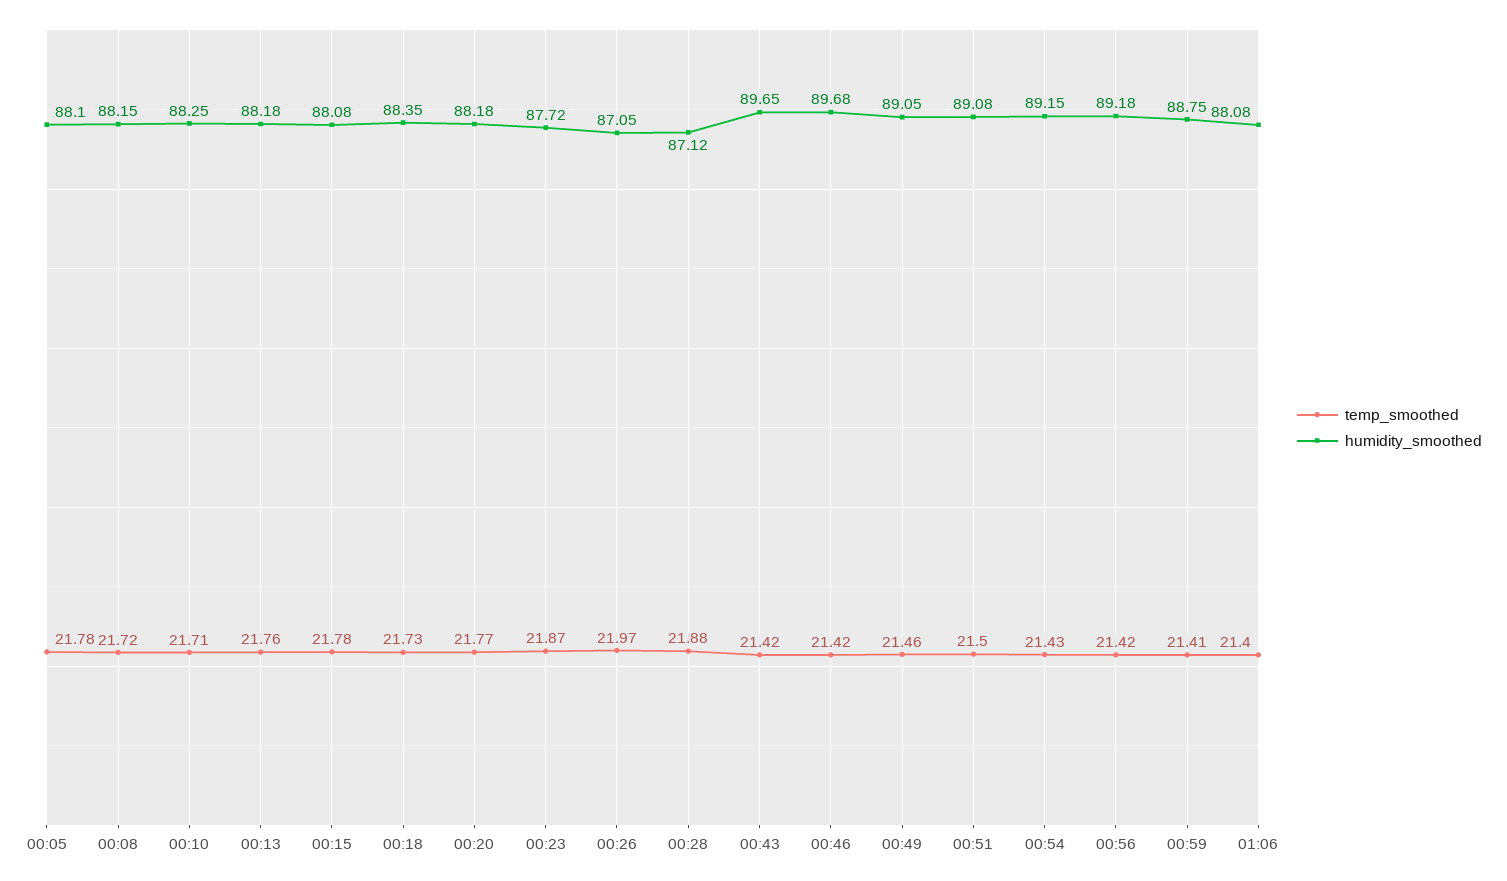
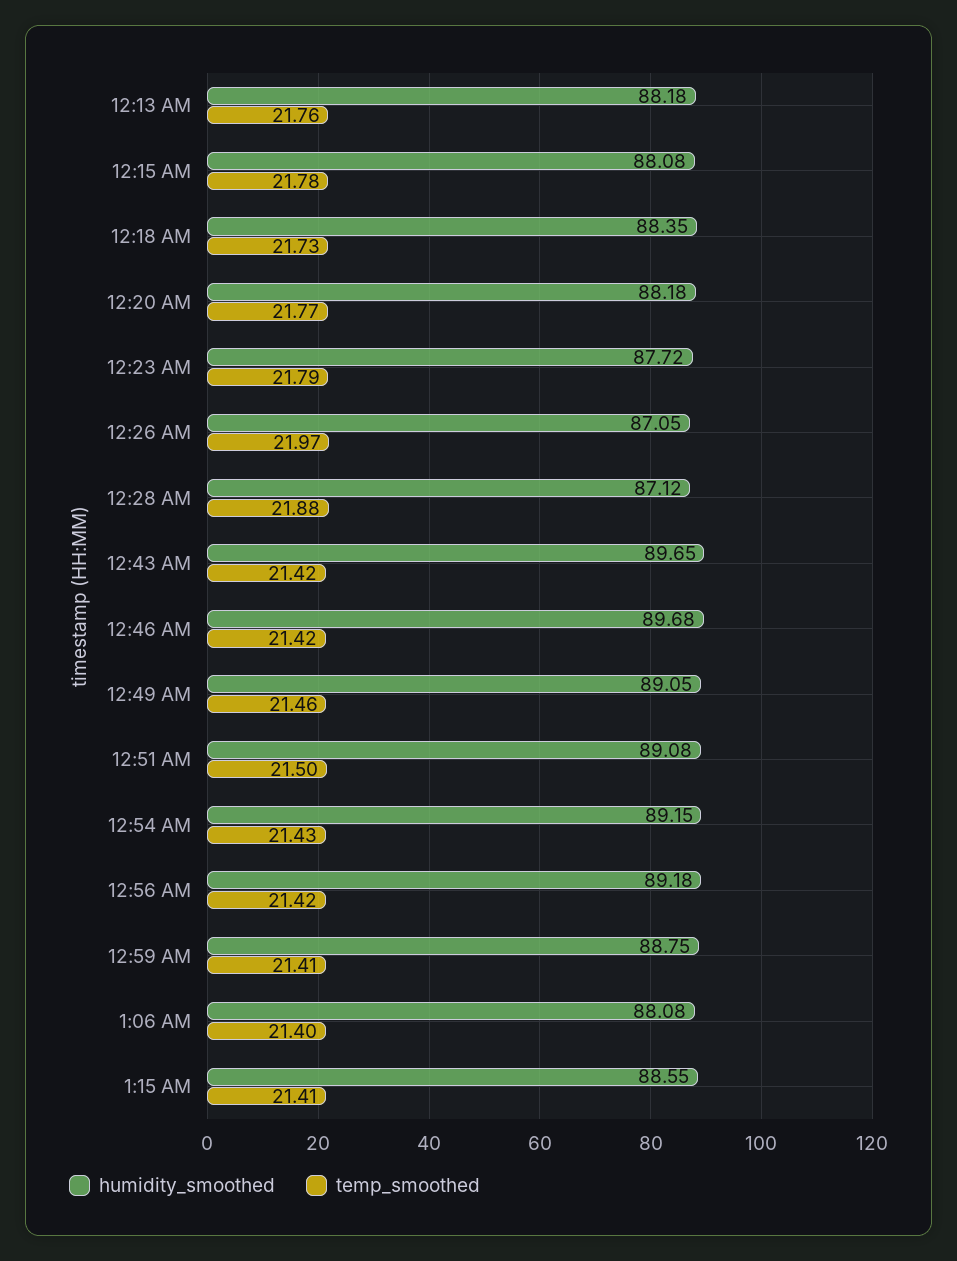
temp_smoothed, 00:05: 21.78 -> none
humidity_smoothed, 00:05: 88.1 -> none
temp_smoothed, 00:08: 21.72 -> none
humidity_smoothed, 00:08: 88.15 -> none
temp_smoothed, 00:10: 21.71 -> none
humidity_smoothed, 00:10: 88.25 -> none
temp_smoothed, 00:23: 21.87 -> 21.79
humidity_smoothed, 1:15 AM: none -> 88.55
temp_smoothed, 1:15 AM: none -> 21.41

